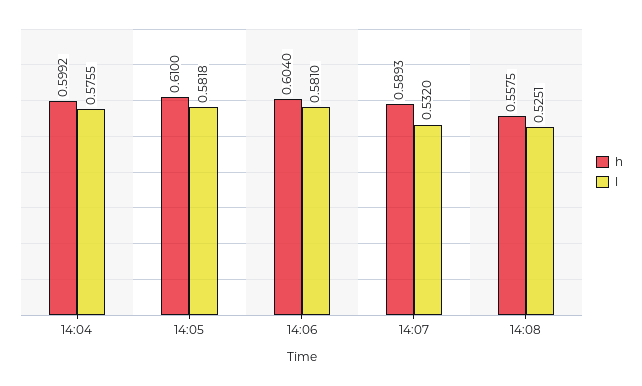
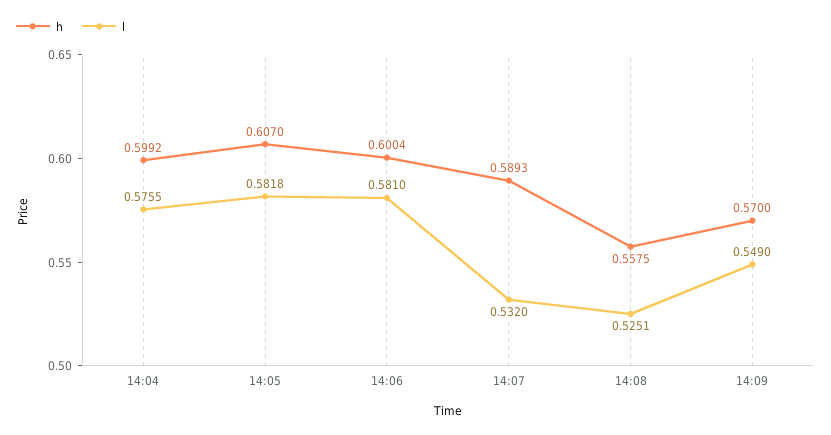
h, 14:05: 0.61 -> 0.607
h, 14:06: 0.604 -> 0.6004
h, 14:09: none -> 0.57
l, 14:09: none -> 0.549

